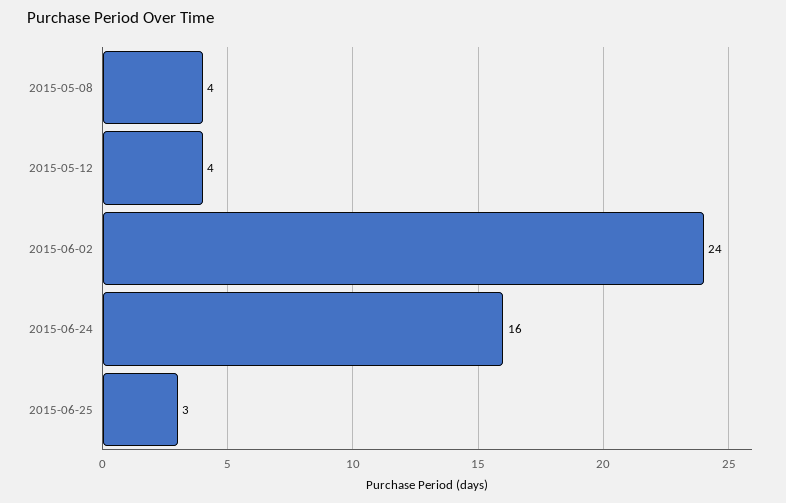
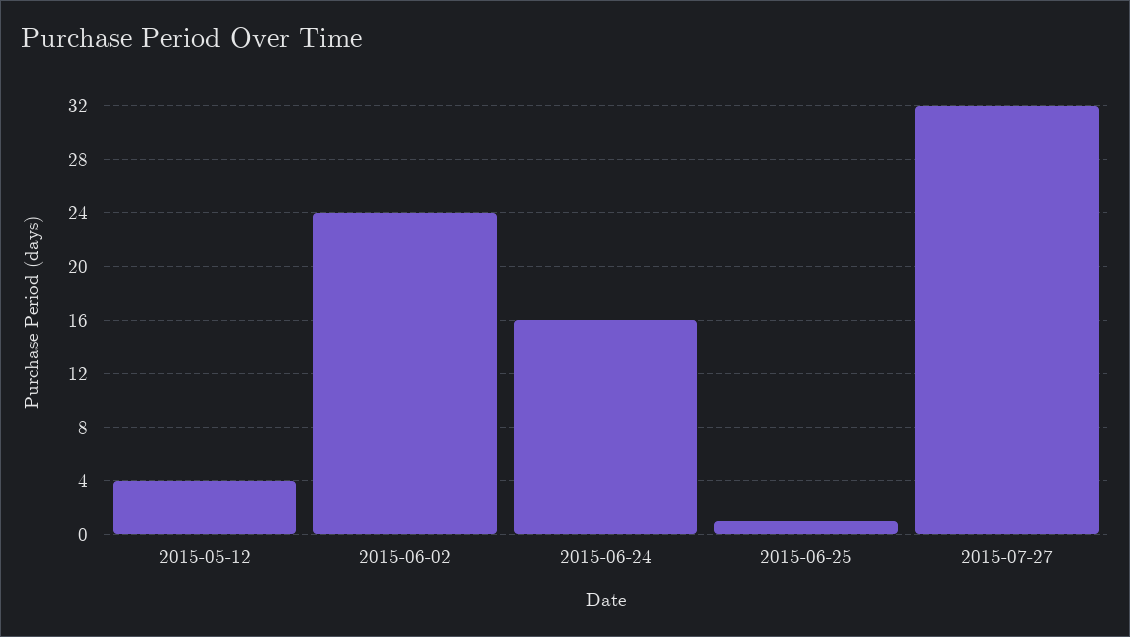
2015-05-08: 4 -> none
2015-06-25: 3 -> 1
2015-07-27: none -> 32

